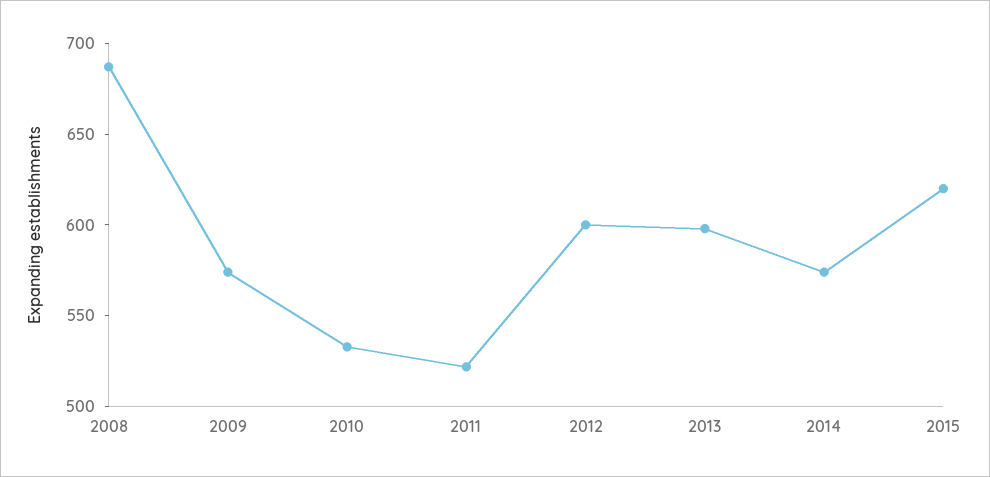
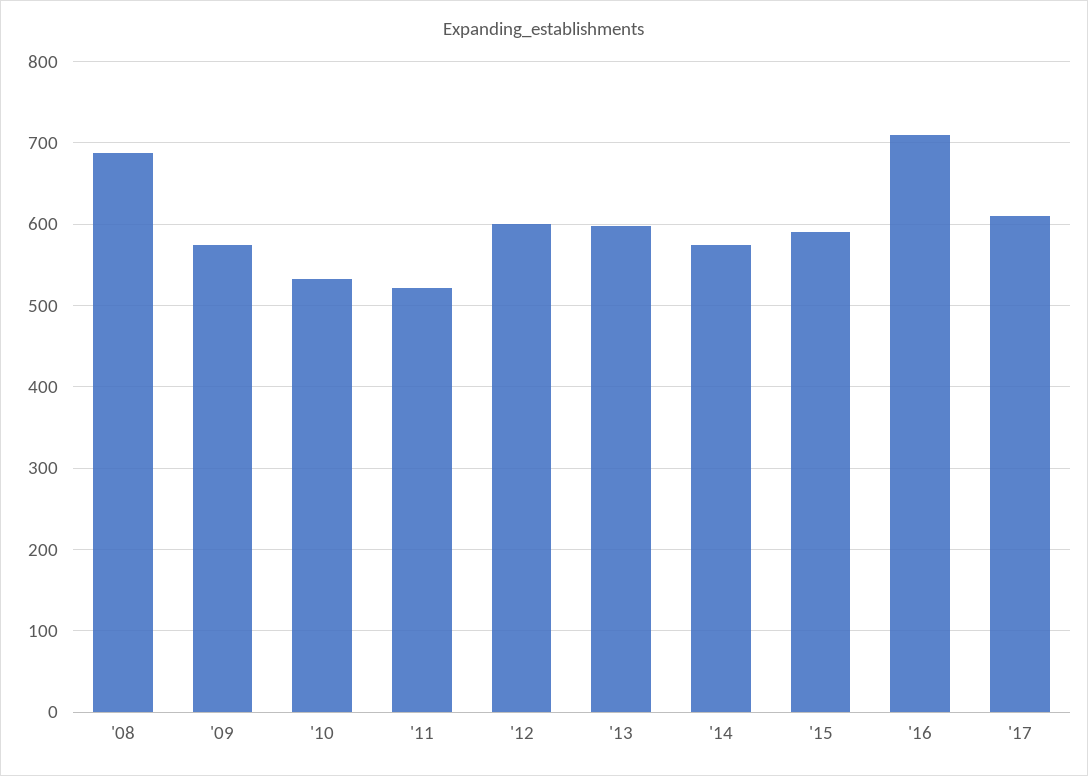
2015: 620 -> 590
'16: none -> 710
'17: none -> 610

